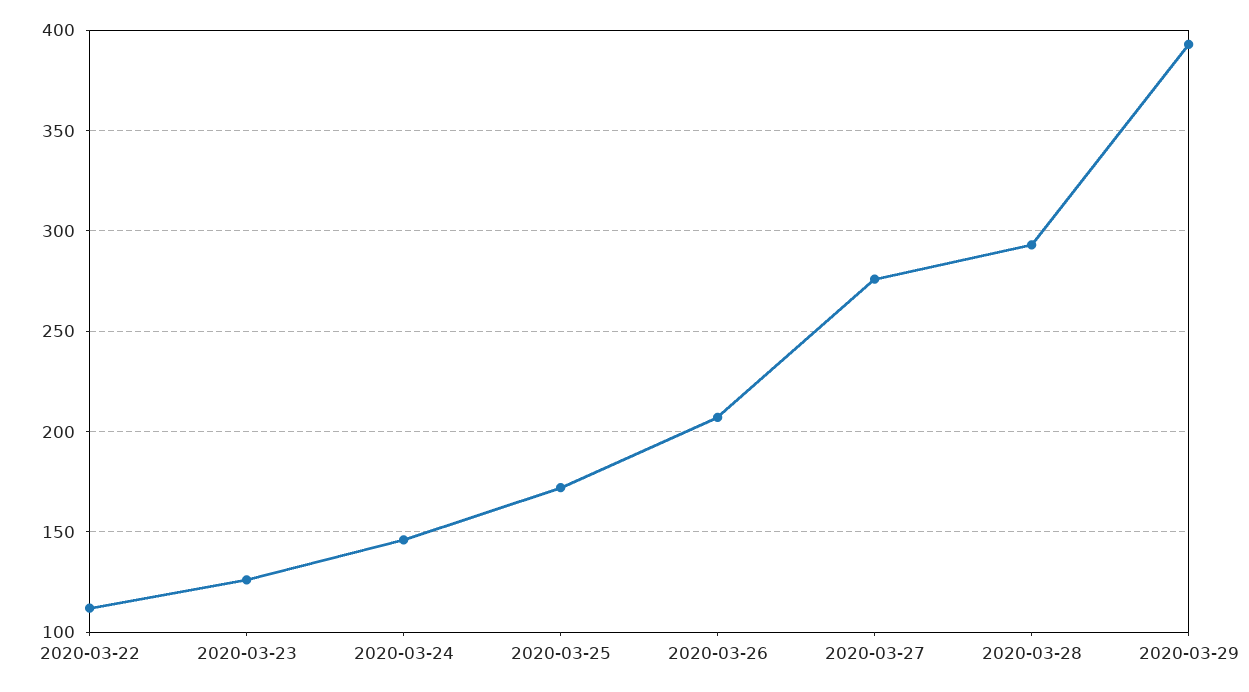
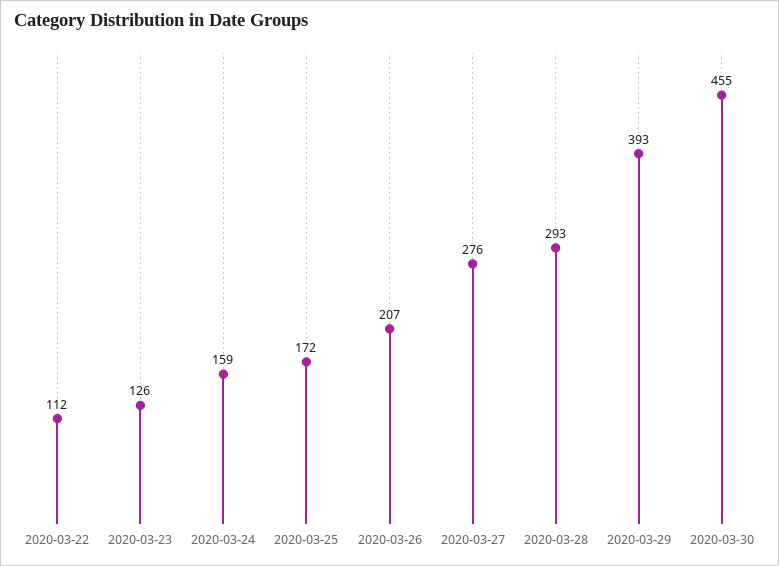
2020-03-24: 145 -> 159
2020-03-30: none -> 455

